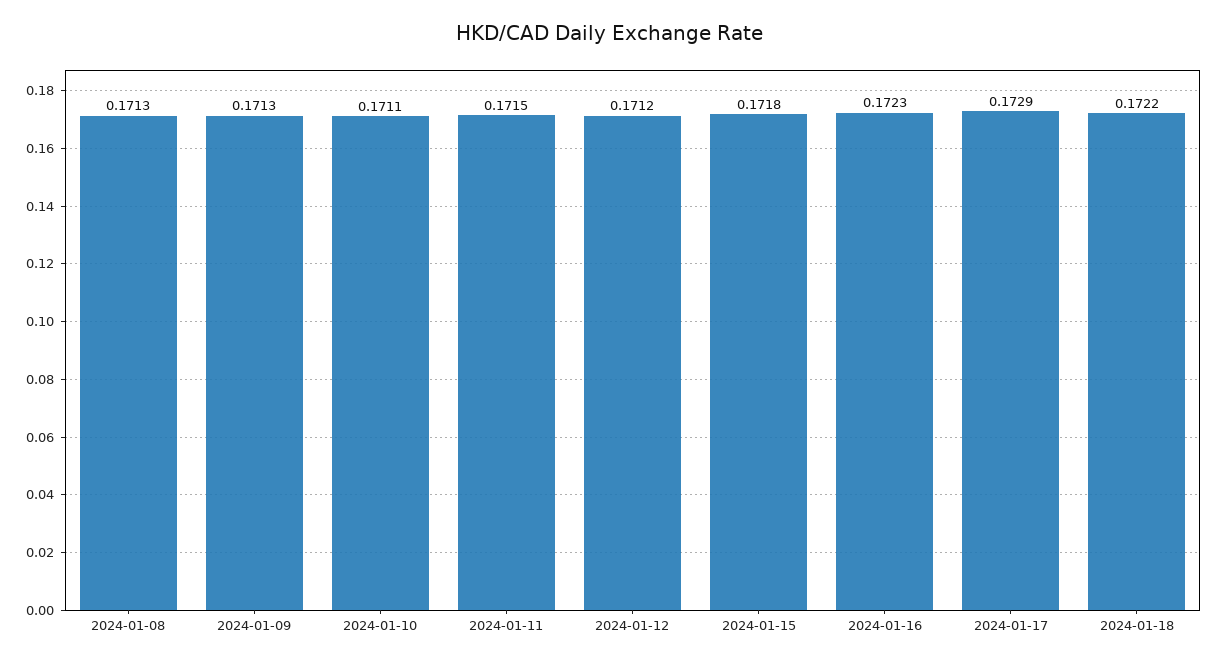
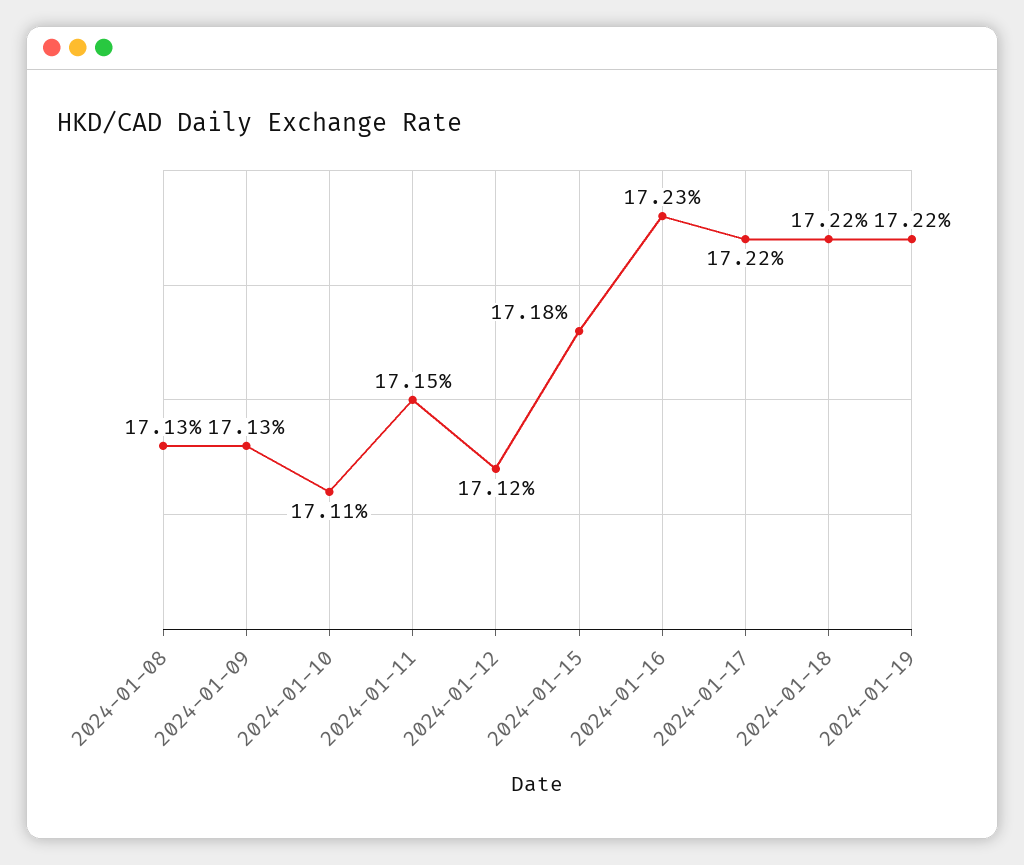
2024-01-17: 0.1729 -> 0.1722
2024-01-19: none -> 0.1722

